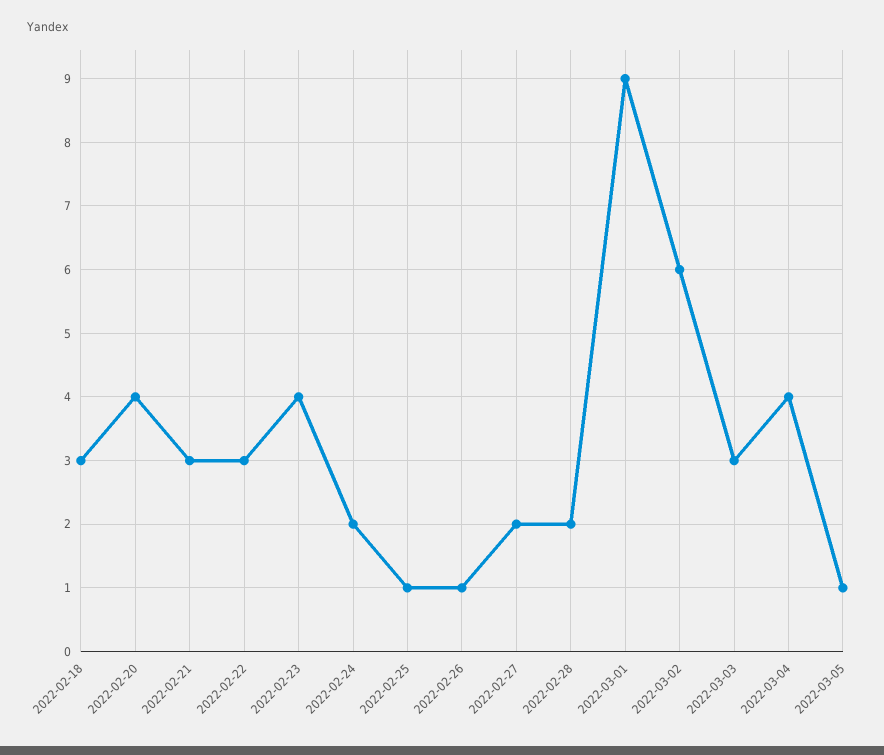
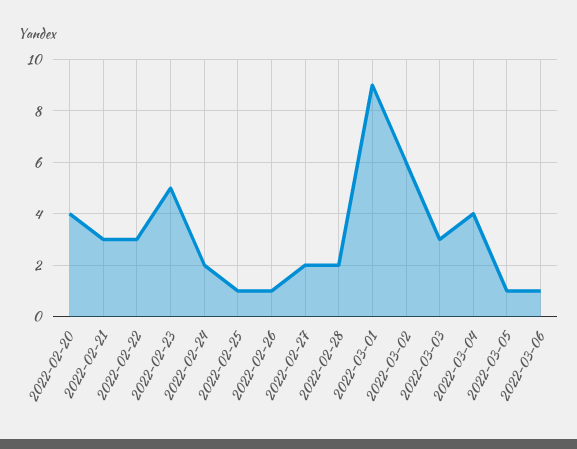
2022-02-18: 3 -> none
2022-02-23: 4 -> 5
2022-03-06: none -> 1

